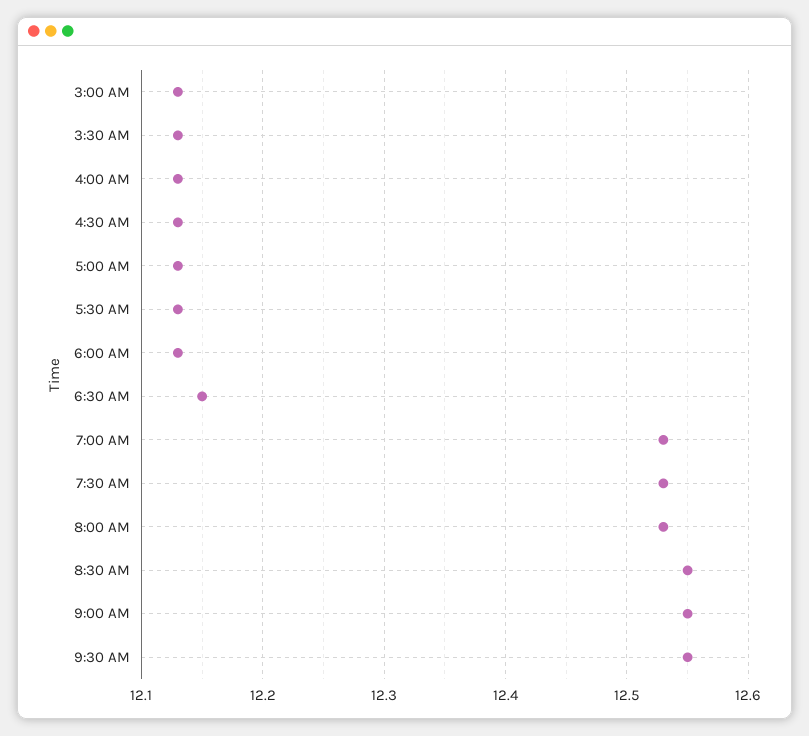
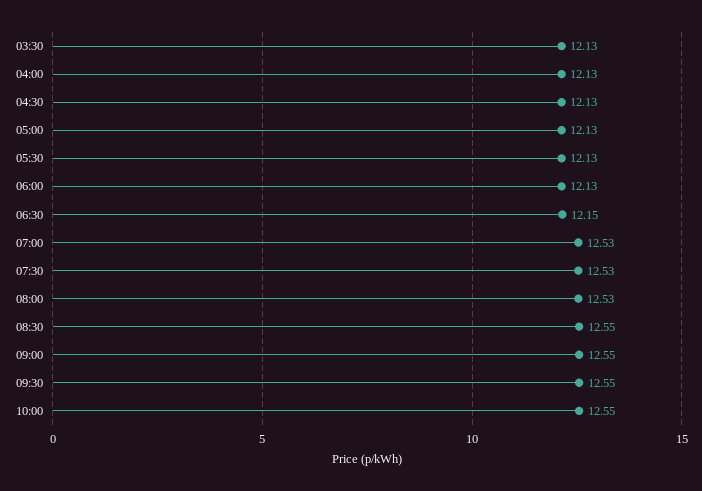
3:00 AM: 12.13 -> none
10:00: none -> 12.55

